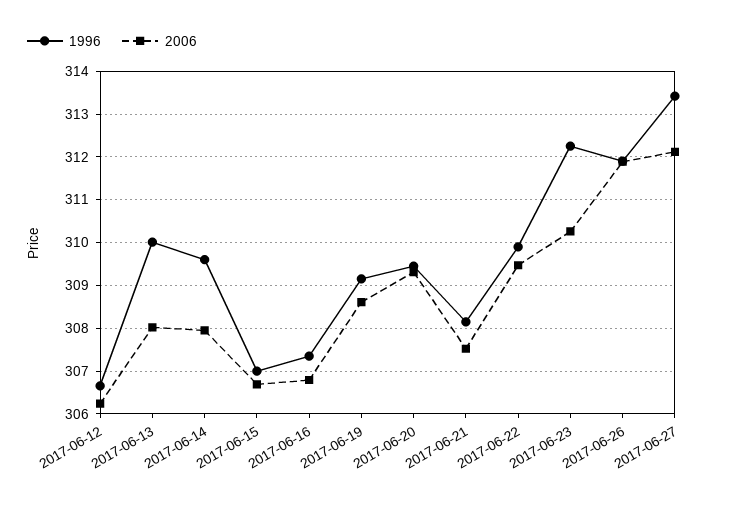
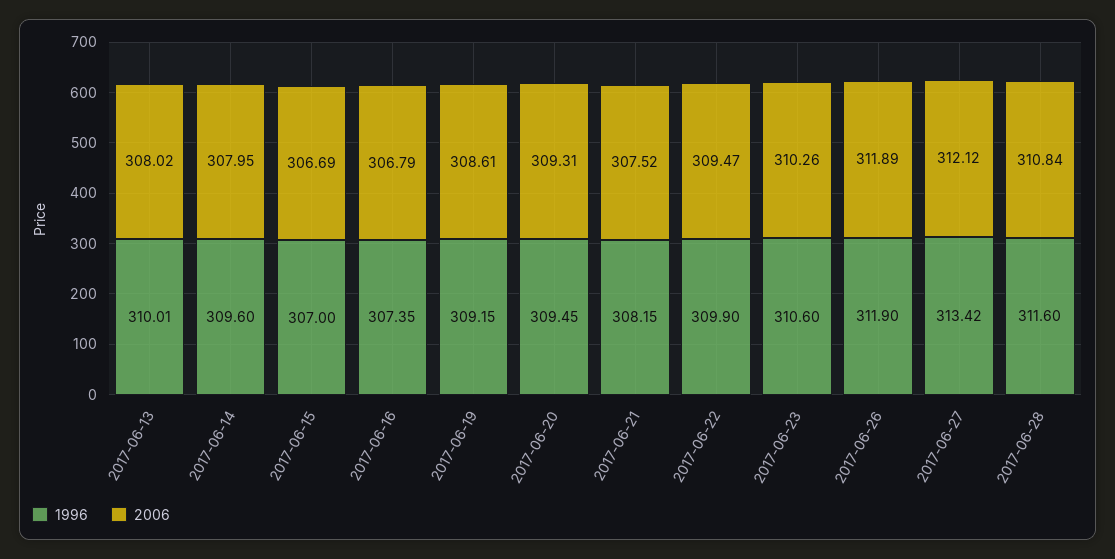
1996, 2017-06-12: 306.6 -> none
2006, 2017-06-12: 306.2 -> none
1996, 2017-06-23: 312.2 -> 310.6
1996, 2017-06-28: none -> 311.6
2006, 2017-06-28: none -> 310.84

